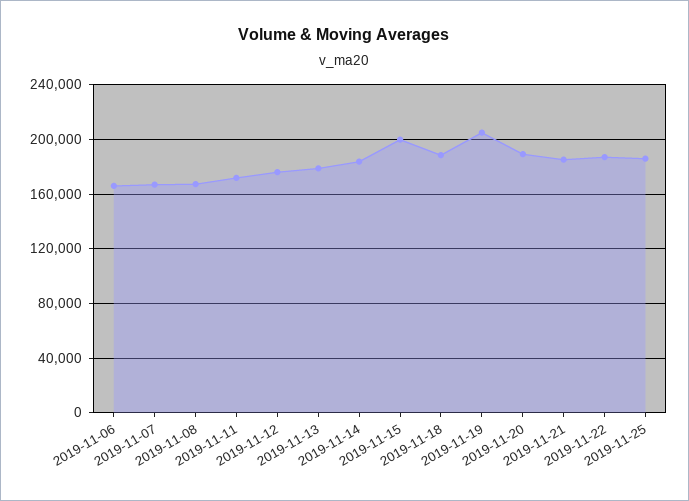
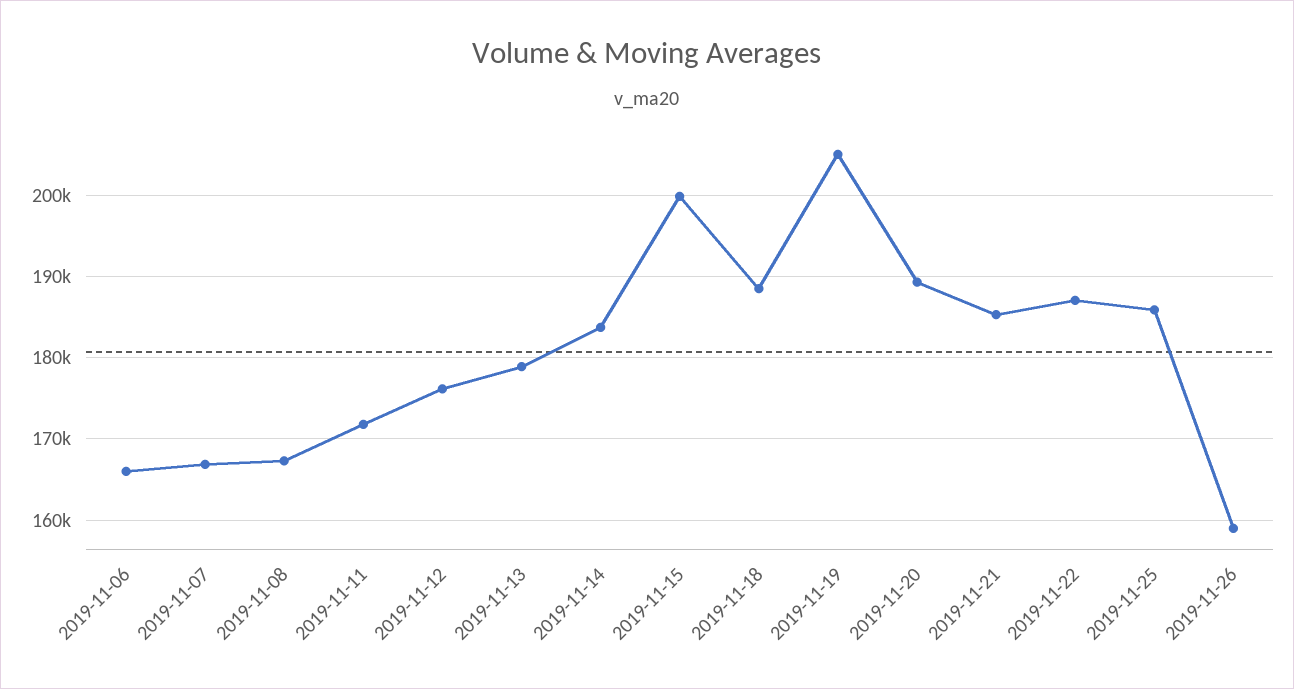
2019-11-26: none -> 159000

